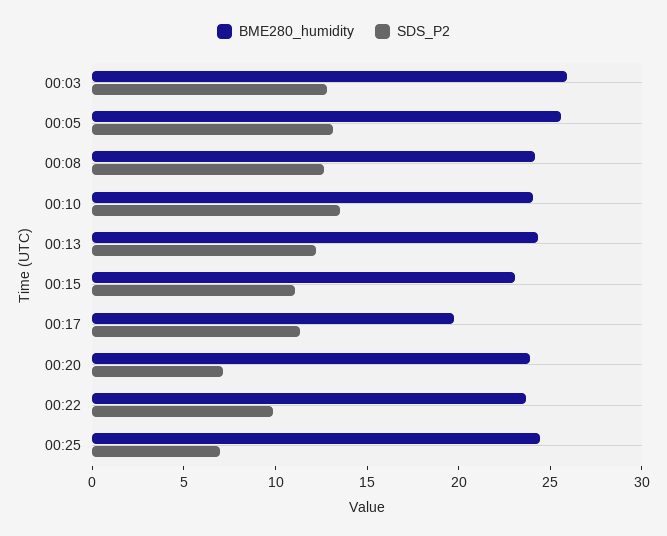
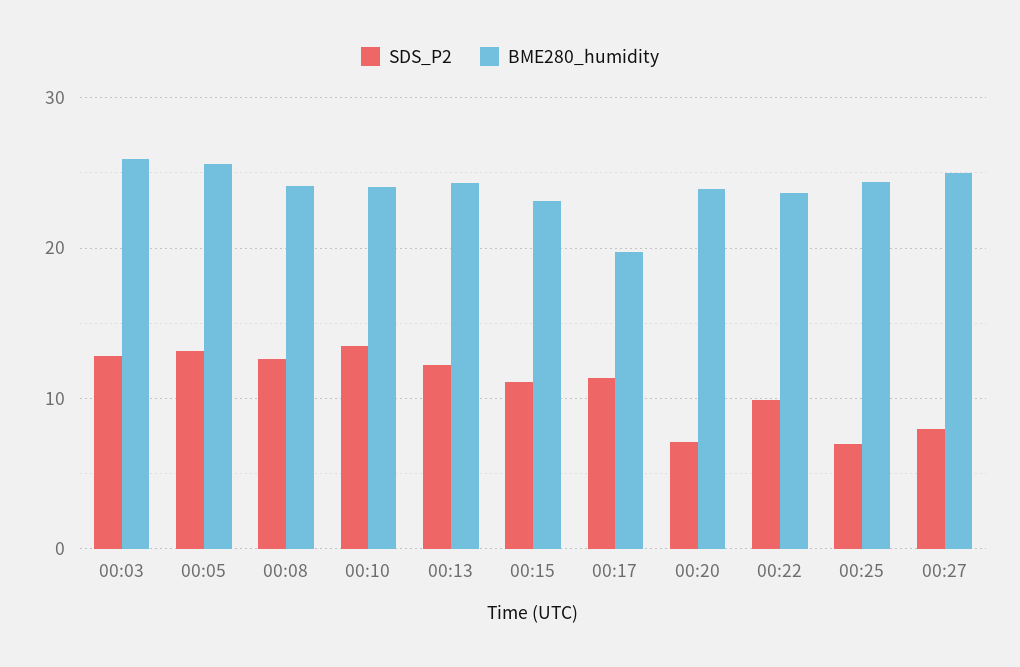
SDS_P2, 00:27: none -> 8
BME280_humidity, 00:27: none -> 25

